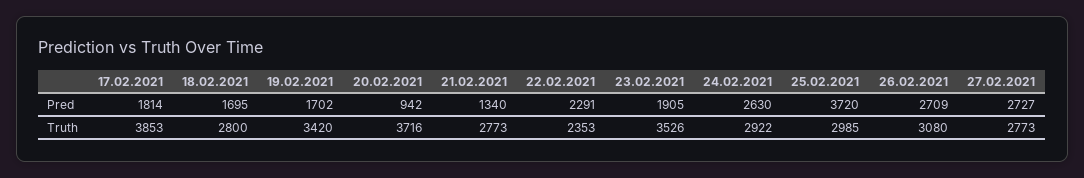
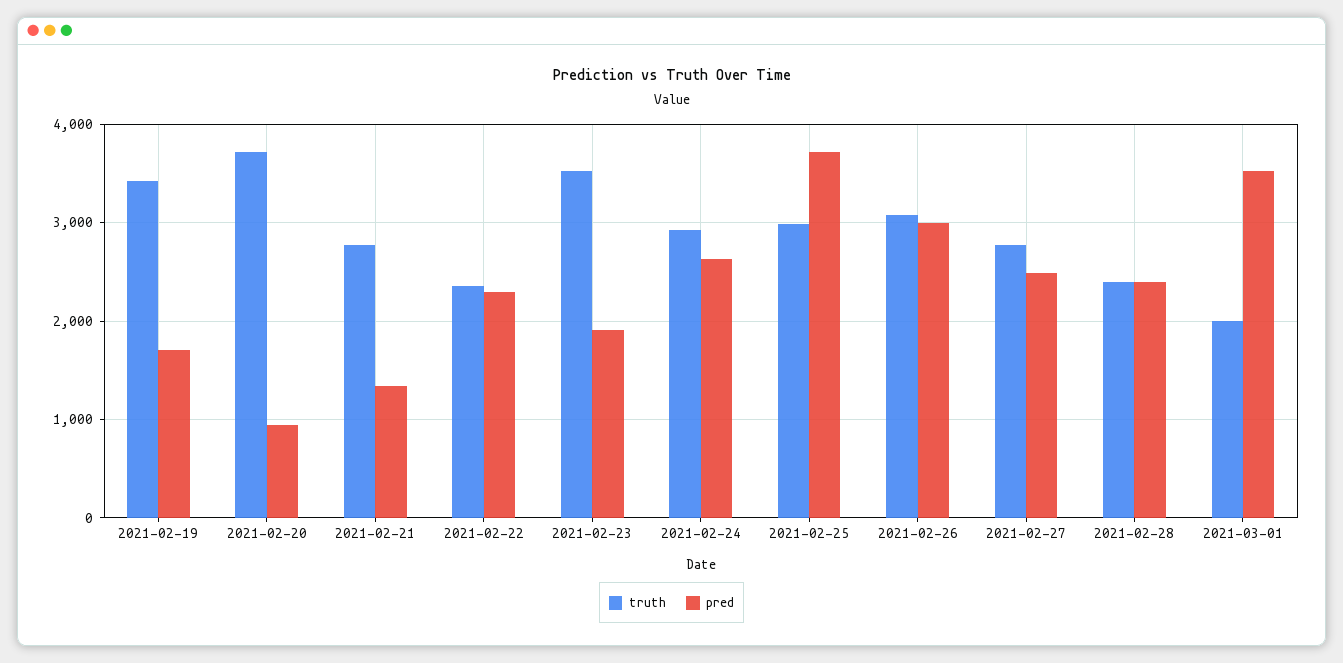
Pred, 17.02.2021: 1814 -> none
Pred, 18.02.2021: 1695 -> none
Pred, 26.02.2021: 2709 -> 3000
Pred, 27.02.2021: 2727 -> 2500
Truth, 17.02.2021: 3853 -> none
Truth, 18.02.2021: 2800 -> none
Truth, 2021-02-28: none -> 2400
Pred, 2021-02-28: none -> 2400
Truth, 2021-03-01: none -> 2000
Pred, 2021-03-01: none -> 3500

